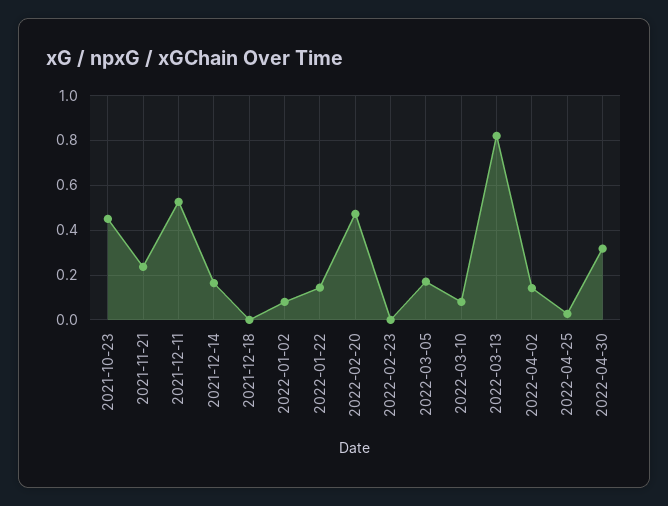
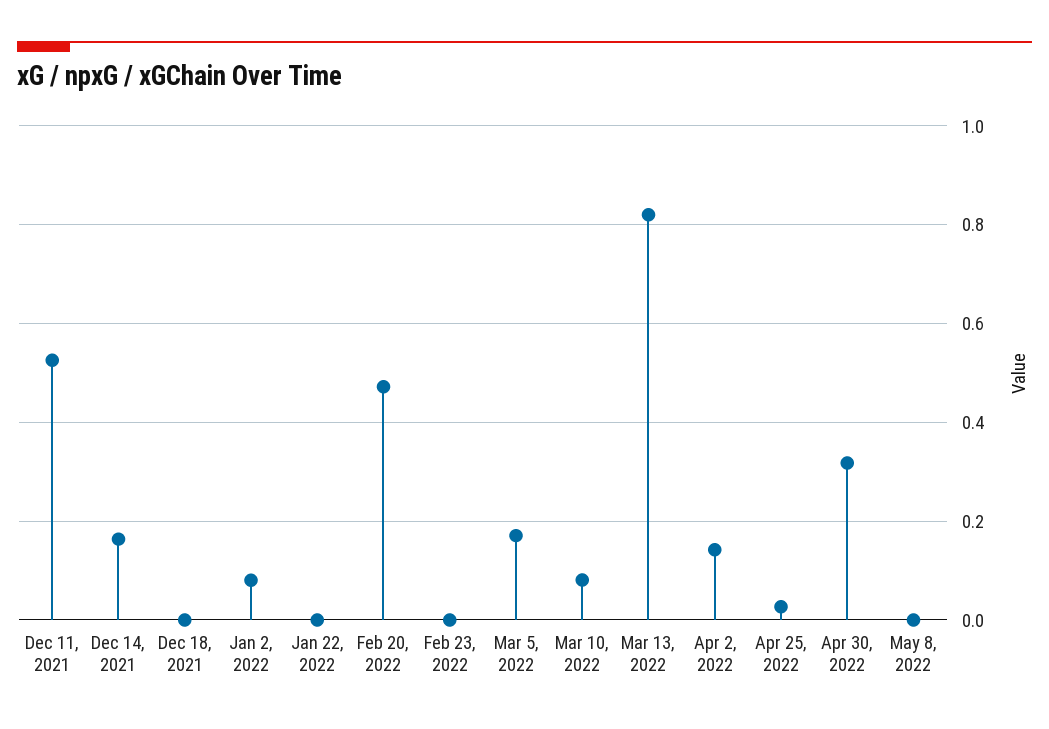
2021-10-23: 0.45 -> none
2021-11-21: 0.25 -> none
2022-01-22: 0.15 -> 0
May 8, 2022: none -> 0

